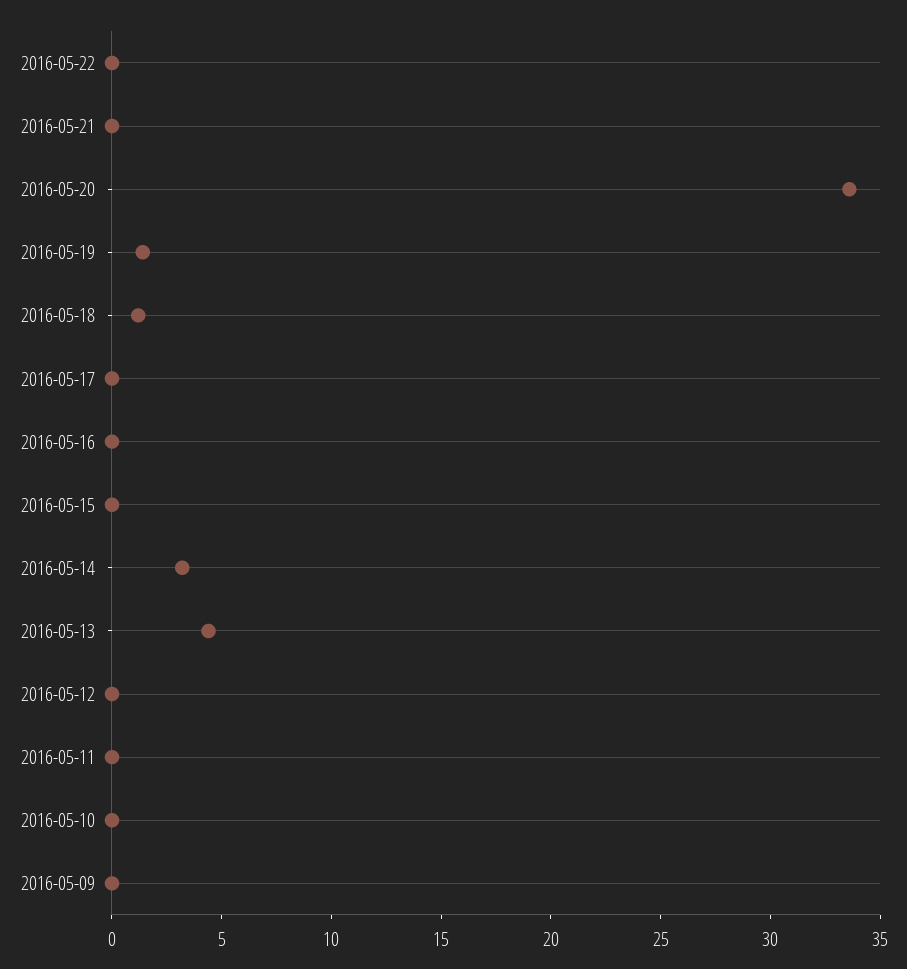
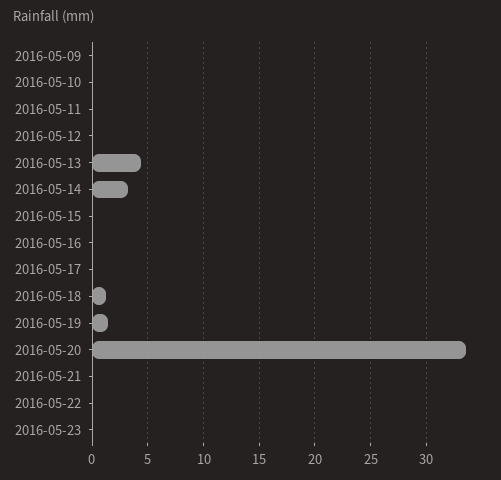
2016-05-23: none -> 0

